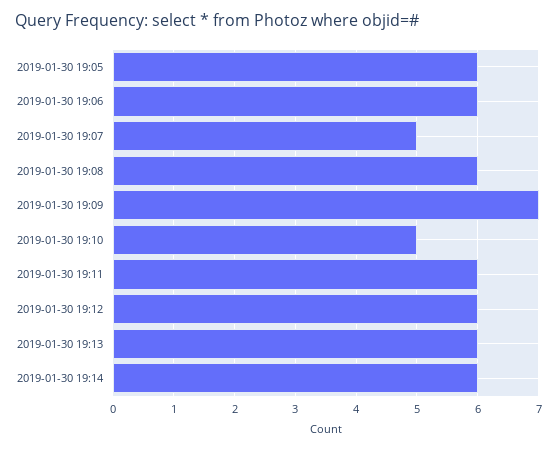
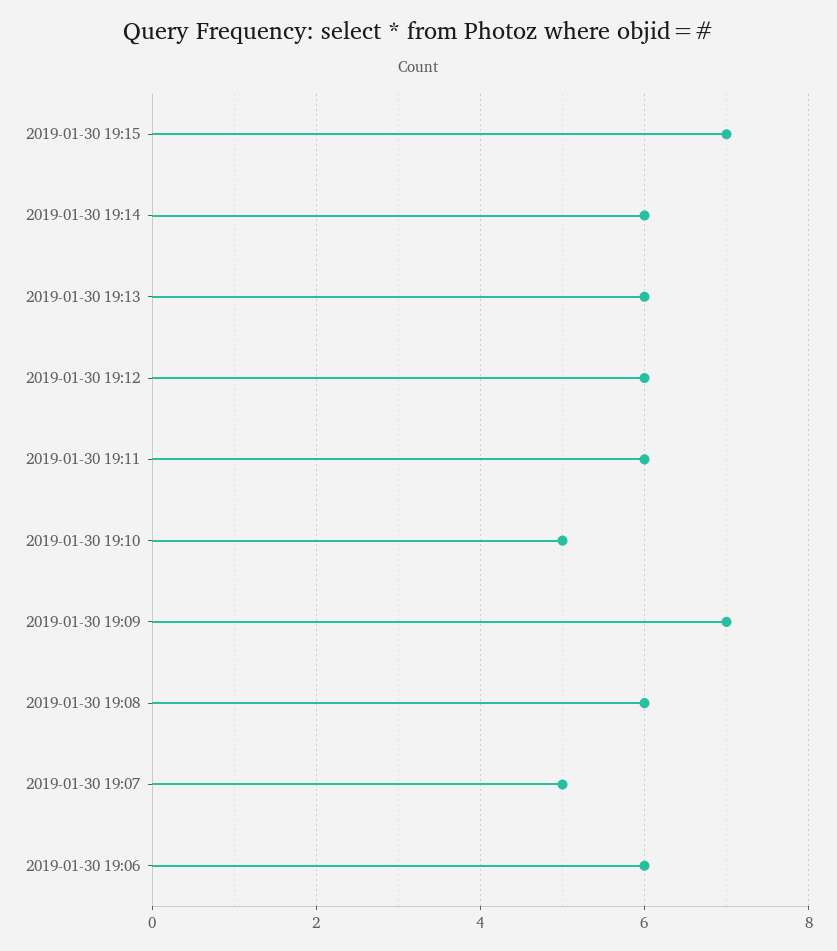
2019-01-30 19:05: 6 -> none
2019-01-30 19:15: none -> 7

